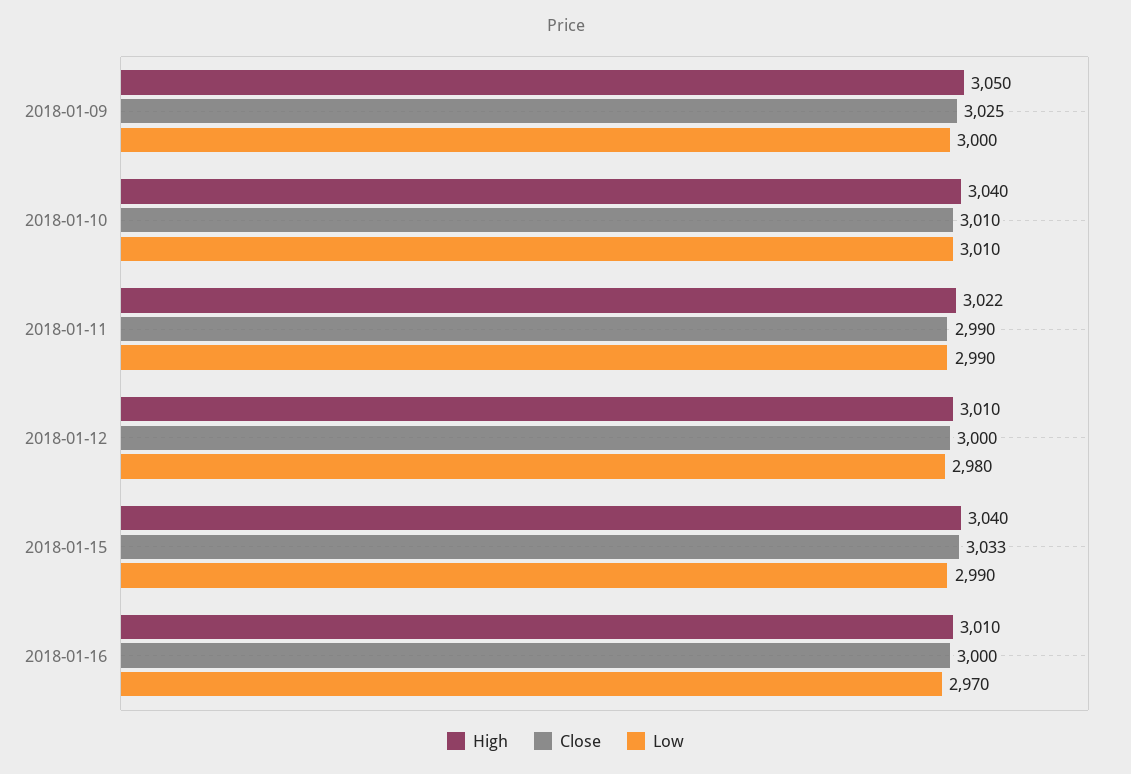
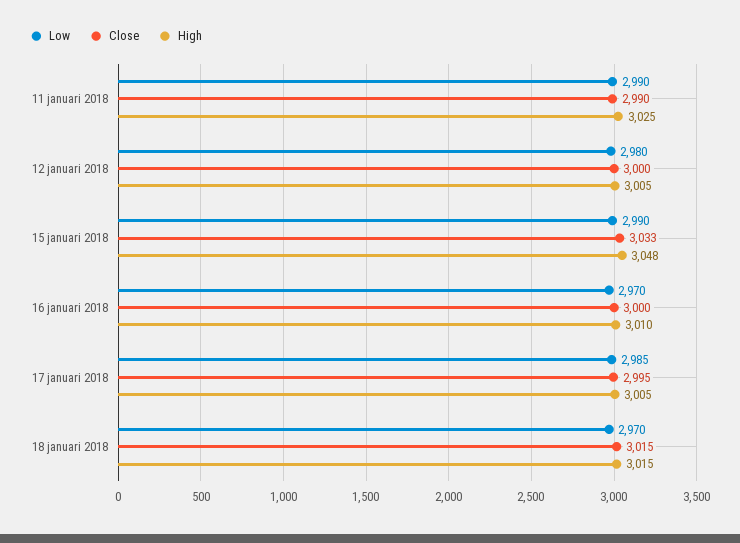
High, 2018-01-09: 3050 -> none
Close, 2018-01-09: 3025 -> none
Low, 2018-01-09: 3000 -> none
High, 2018-01-10: 3040 -> none
Close, 2018-01-10: 3010 -> none
Low, 2018-01-10: 3010 -> none
High, 2018-01-11: 3022 -> 3025
High, 2018-01-12: 3010 -> 3005
High, 2018-01-15: 3040 -> 3048
Low, 17 januari 2018: none -> 2985
Close, 17 januari 2018: none -> 2995
High, 17 januari 2018: none -> 3005
Low, 18 januari 2018: none -> 2970
Close, 18 januari 2018: none -> 3015
High, 18 januari 2018: none -> 3015

